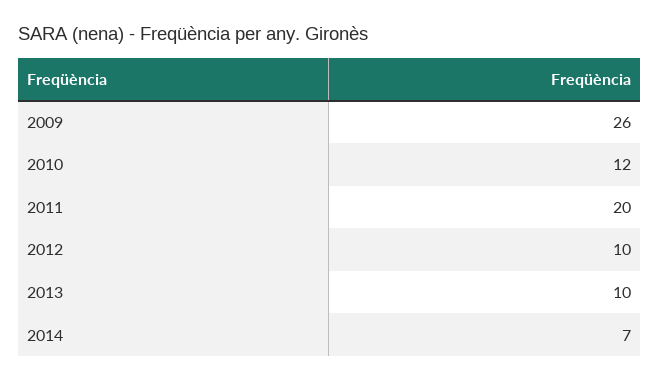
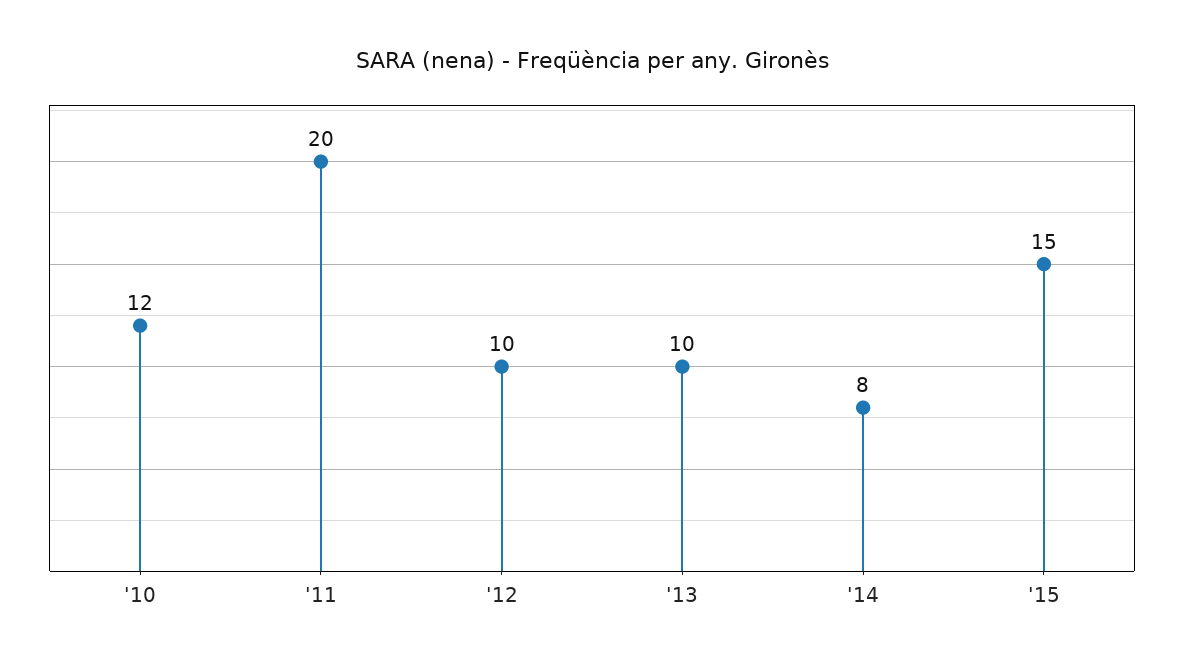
2009: 26 -> none
2014: 7 -> 8
'15: none -> 15

